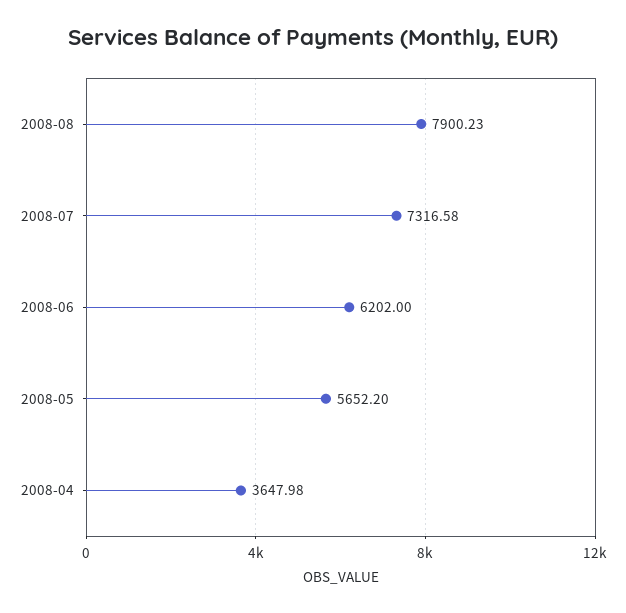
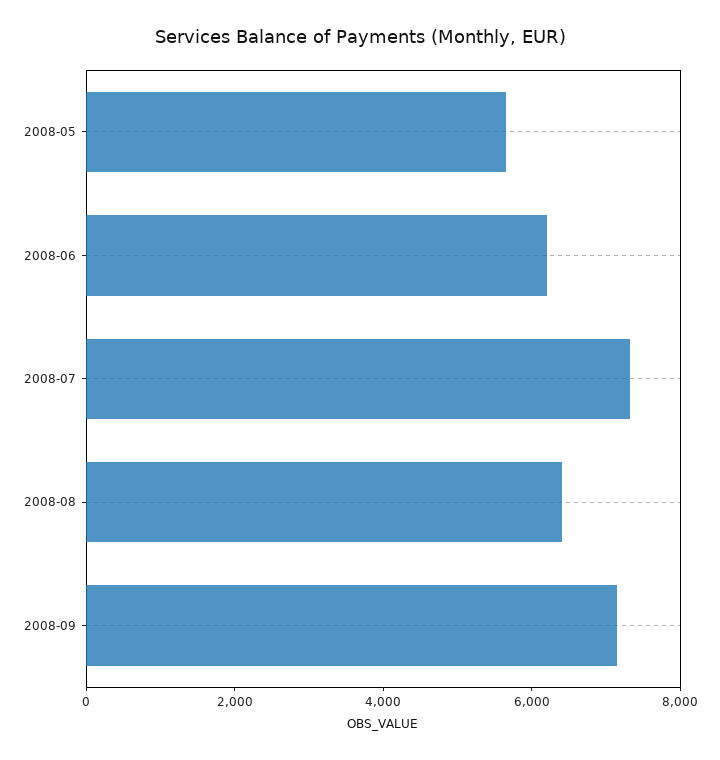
2008-08: 7900.23 -> 6500
2008-04: 3647.98 -> none
2008-09: none -> 7000

